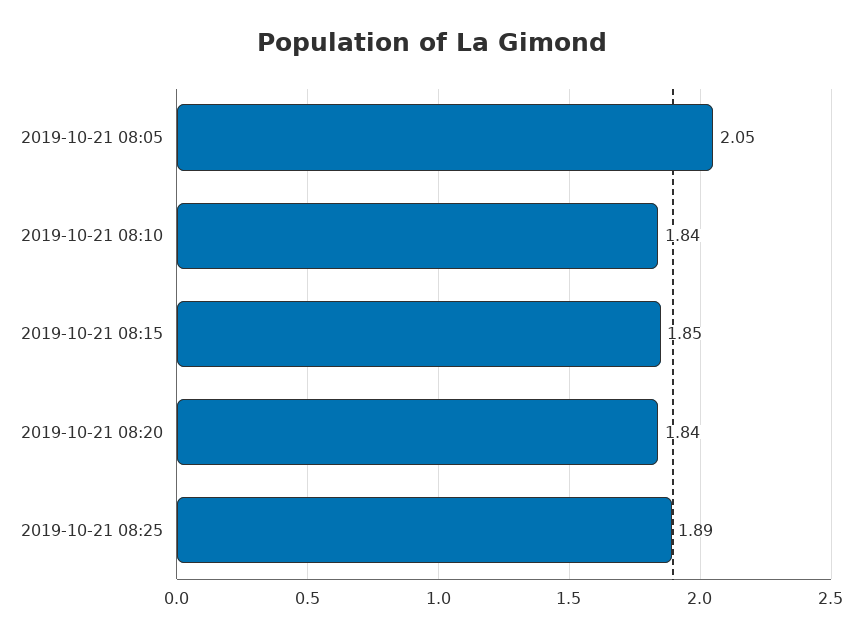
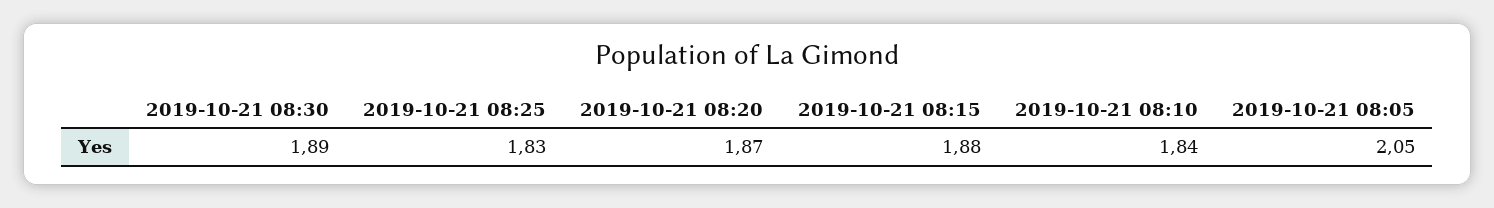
2019-10-21 08:15: 1.85 -> 1.88
2019-10-21 08:20: 1.84 -> 1.87
2019-10-21 08:25: 1.89 -> 1.83
2019-10-21 08:30: none -> 1.89

